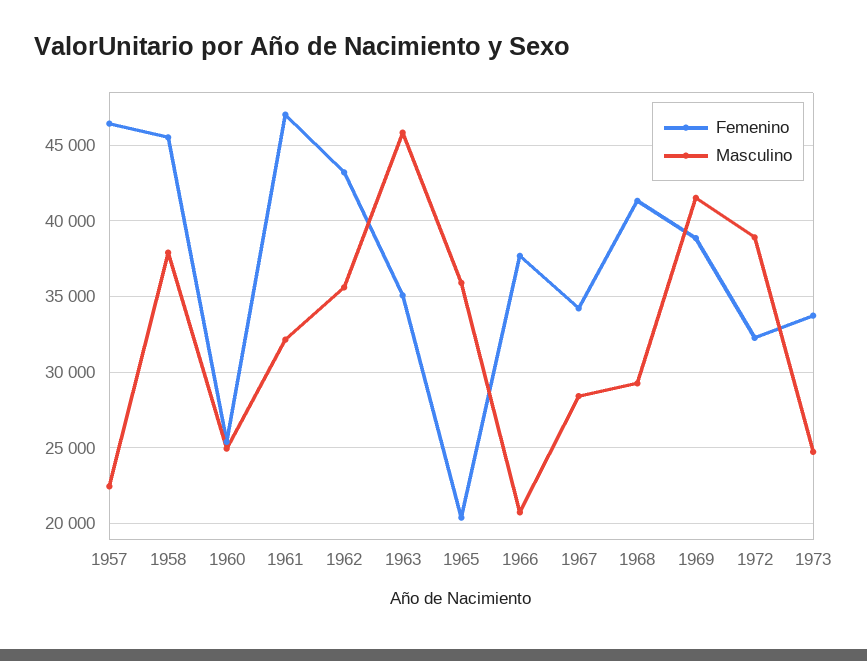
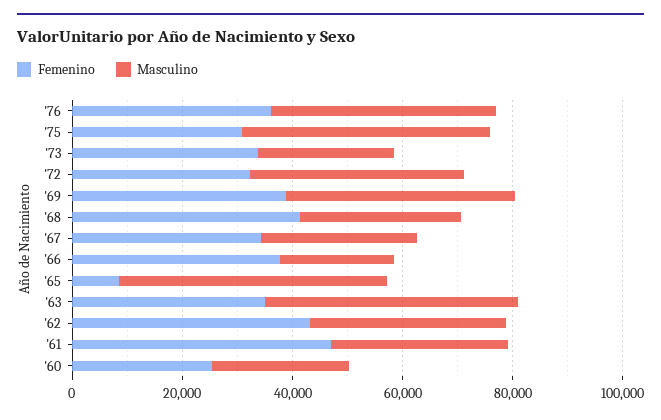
Femenino, 1957: 46500 -> none
Masculino, 1957: 22500 -> none
Femenino, 1958: 45500 -> none
Masculino, 1958: 38000 -> none
Femenino, 1965: 20500 -> 10000
Masculino, 1965: 36000 -> 50000
Femenino, '76: none -> 35000
Masculino, '76: none -> 40000
Femenino, '75: none -> 30000
Masculino, '75: none -> 45000

